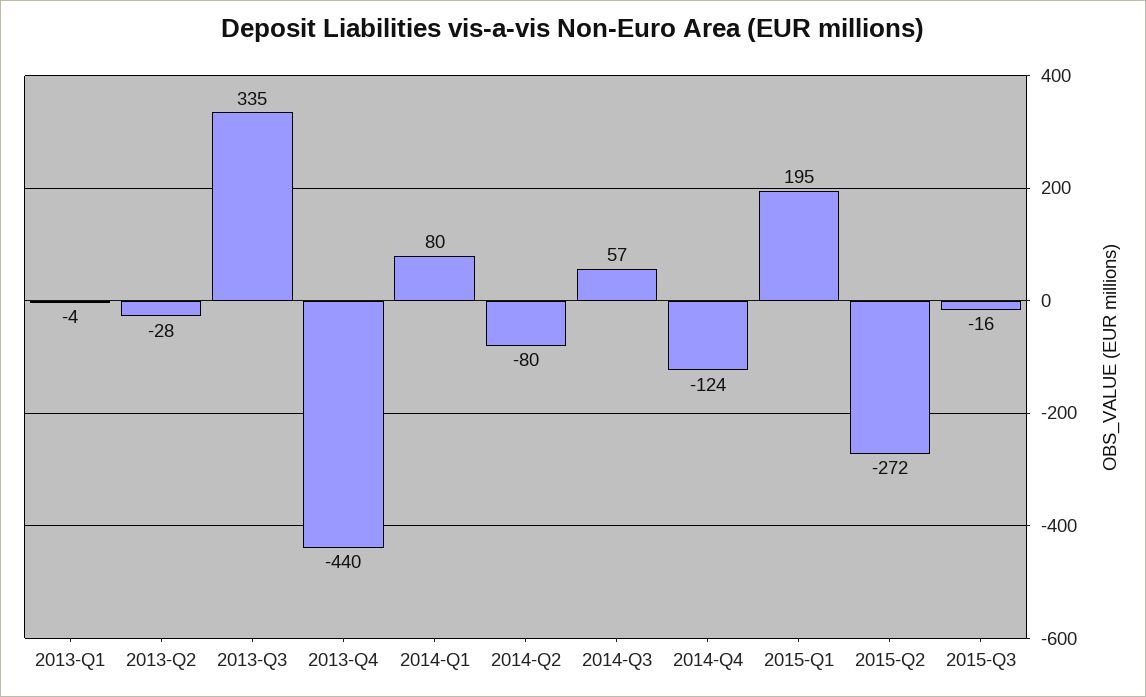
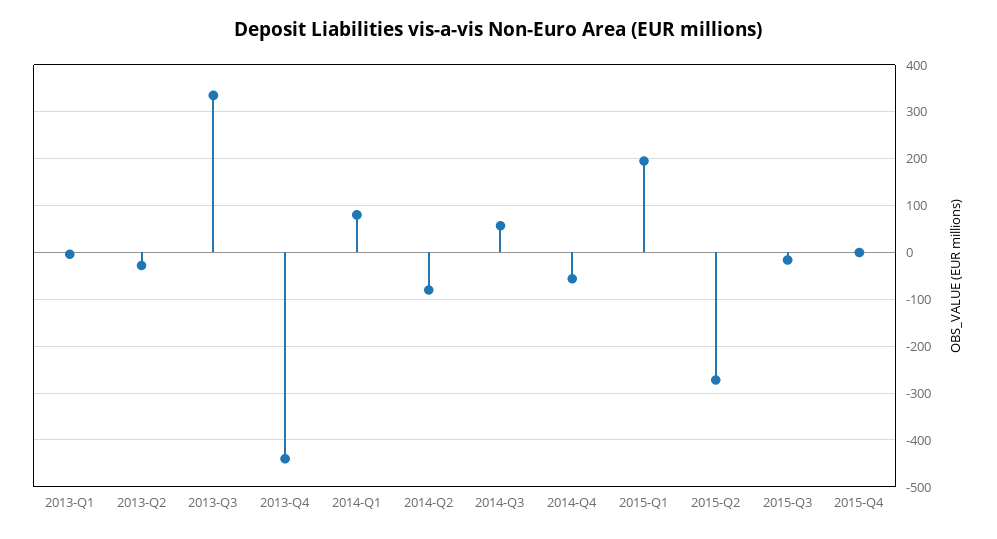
2014-Q4: -124 -> -60
2015-Q4: none -> 0

